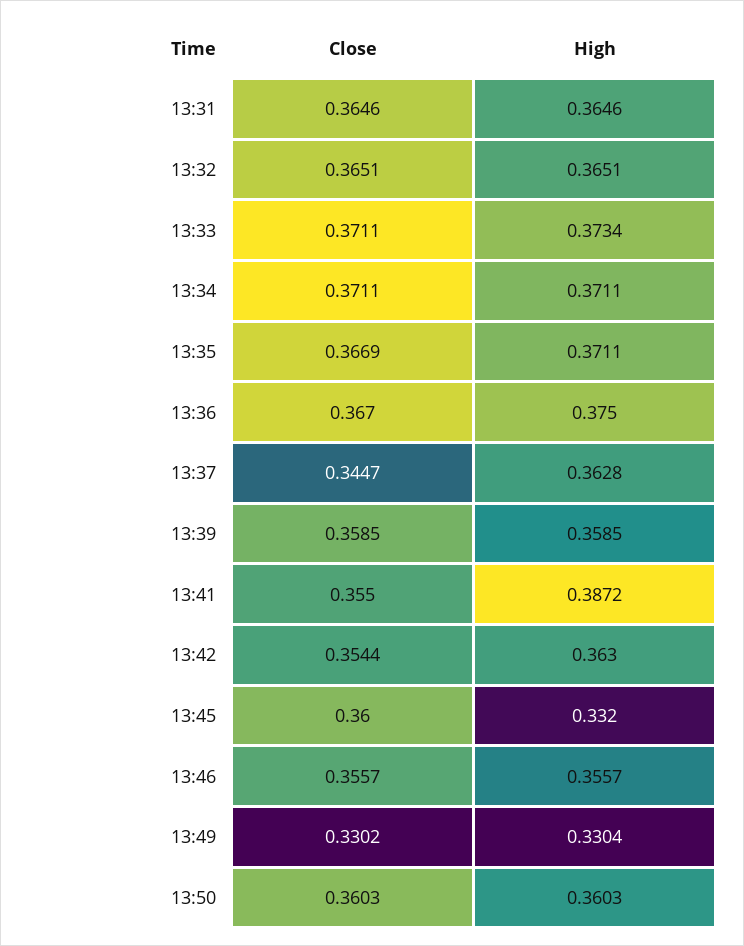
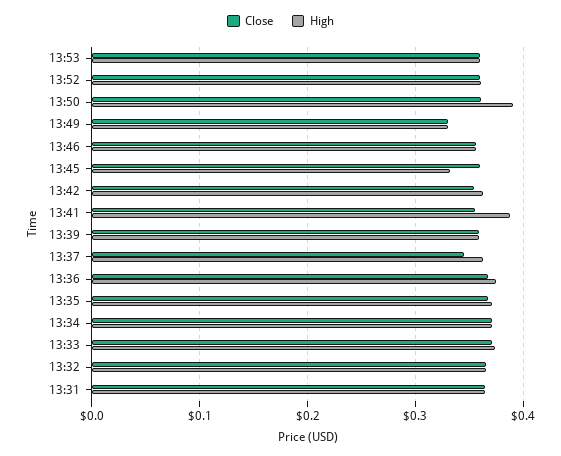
High, 13:50: 0.3603 -> 0.39
Close, 13:53: none -> 0.36
High, 13:53: none -> 0.36
Close, 13:52: none -> 0.36
High, 13:52: none -> 0.36

